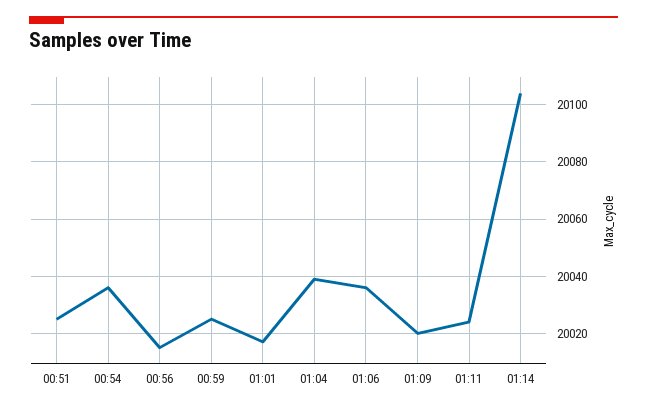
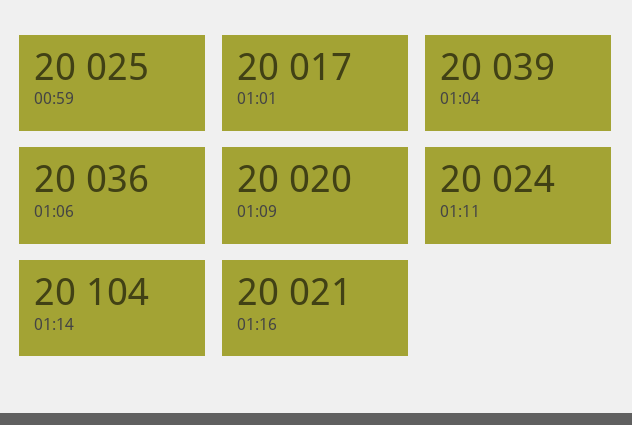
00:51: 20025 -> none
00:54: 20035 -> none
00:56: 20015 -> none
01:16: none -> 20021

